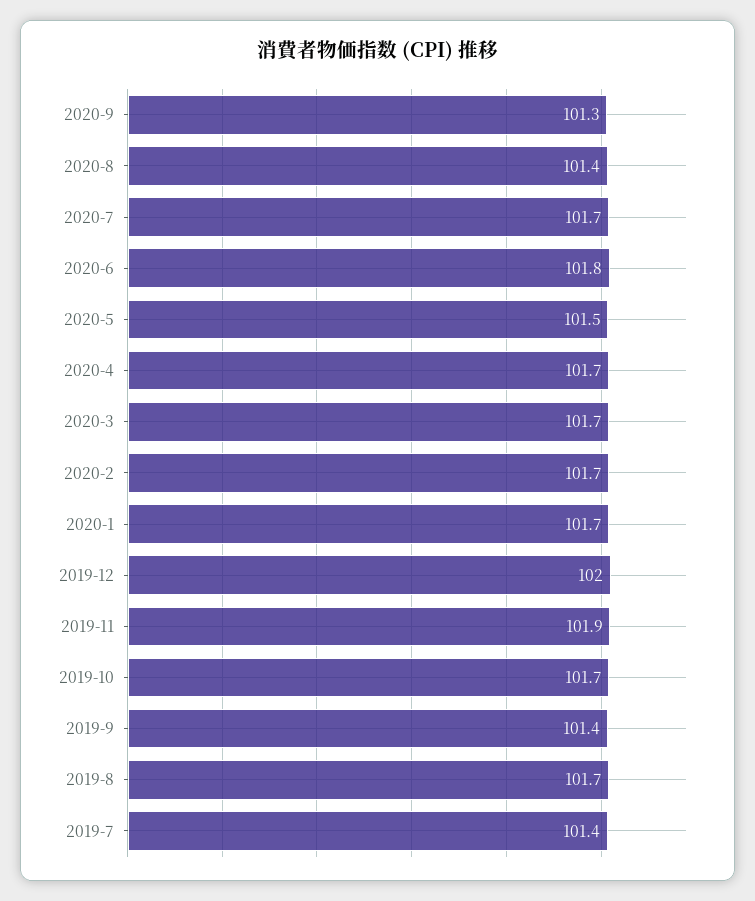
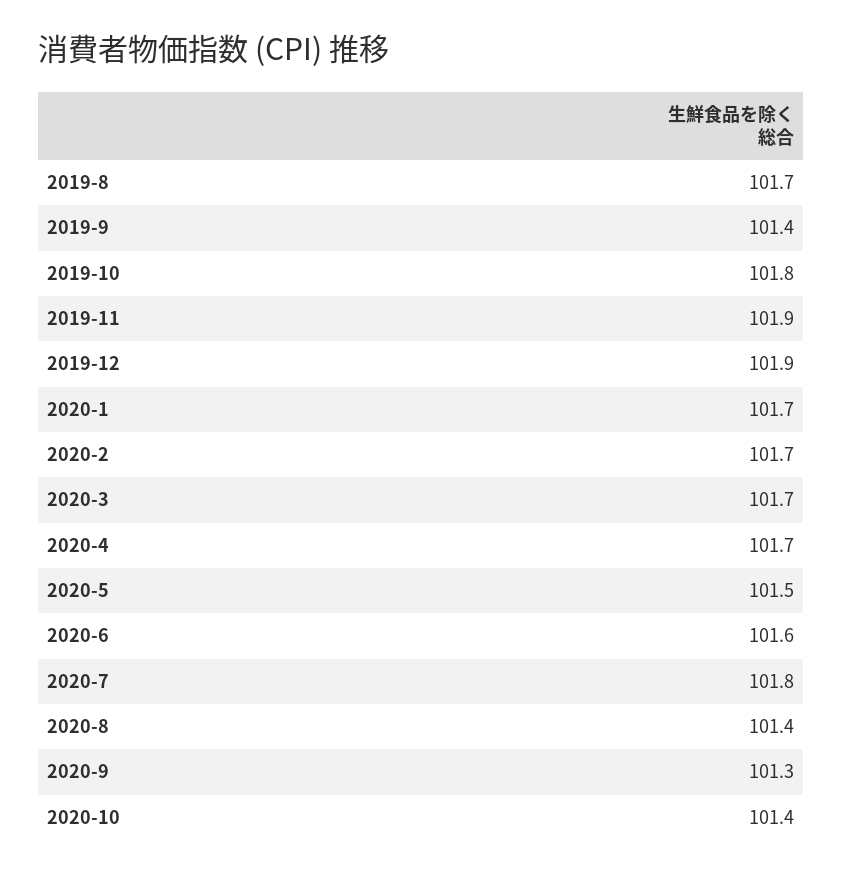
2020-7: 101.7 -> 101.8
2020-6: 101.8 -> 101.6
2019-12: 102 -> 101.9
2019-10: 101.7 -> 101.8
2019-7: 101.4 -> none
2020-10: none -> 101.4

